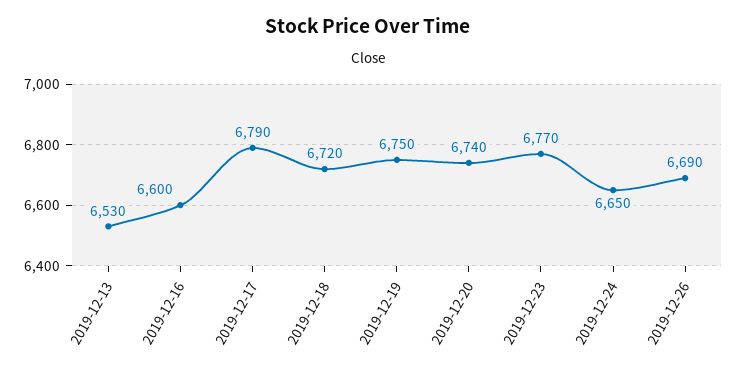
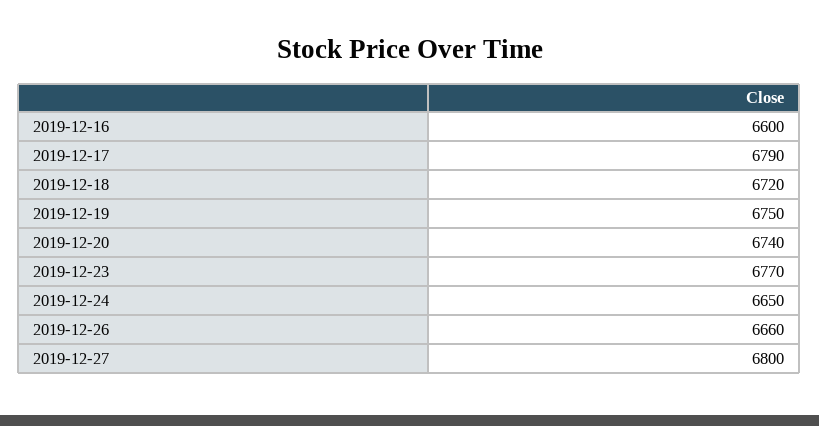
2019-12-13: 6530 -> none
2019-12-26: 6690 -> 6660
2019-12-27: none -> 6800

